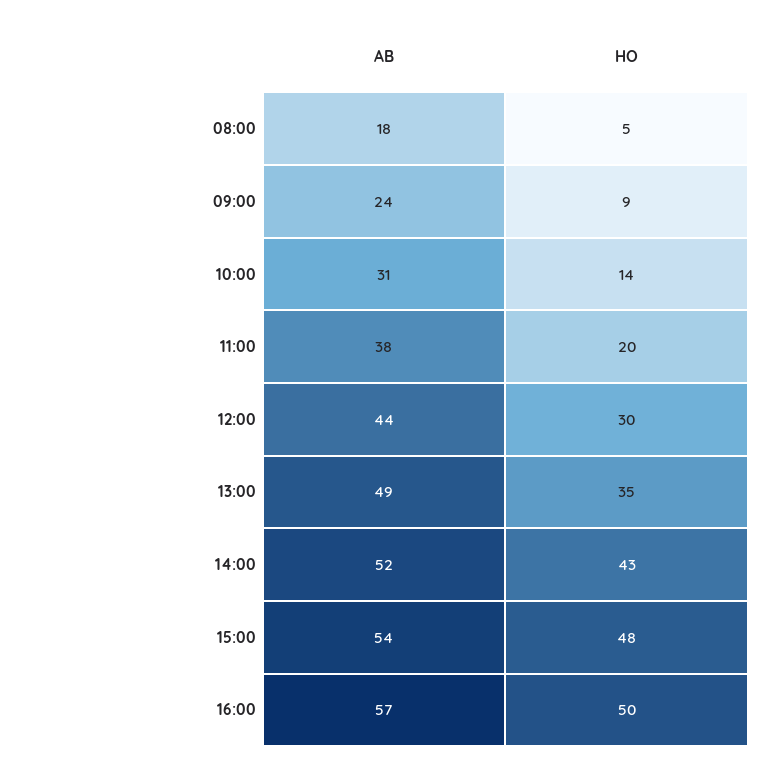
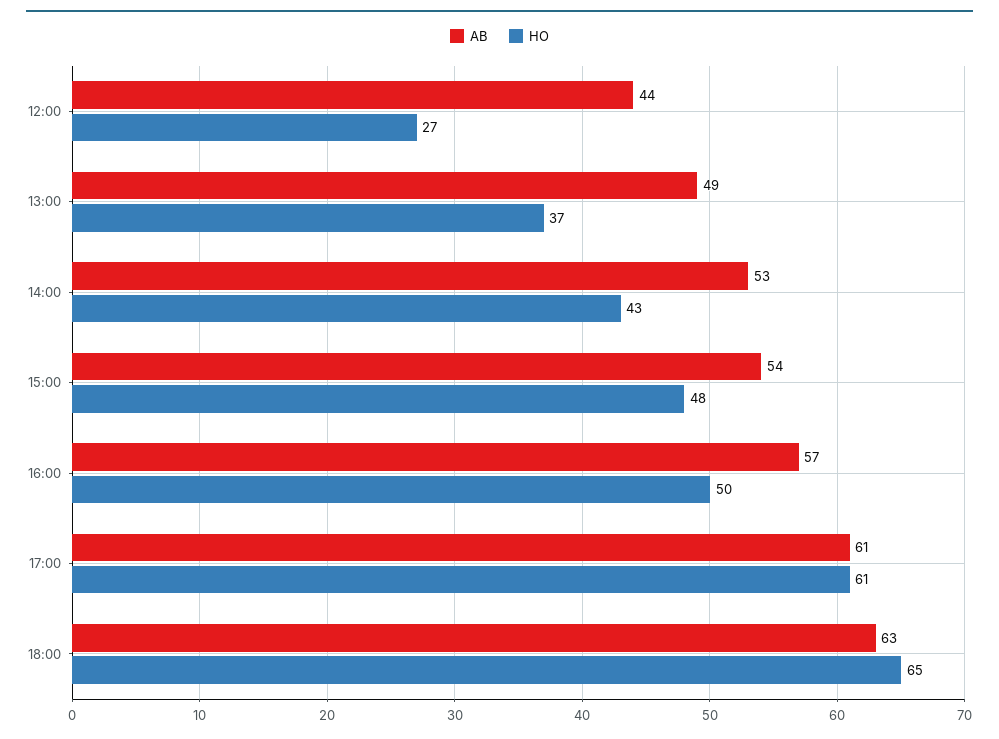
AB, 08:00: 18 -> none
HO, 08:00: 5 -> none
AB, 09:00: 24 -> none
HO, 09:00: 9 -> none
AB, 10:00: 31 -> none
HO, 10:00: 14 -> none
AB, 11:00: 38 -> none
HO, 11:00: 20 -> none
HO, 12:00: 30 -> 27
HO, 13:00: 35 -> 37
AB, 14:00: 52 -> 53
AB, 17:00: none -> 61
HO, 17:00: none -> 61
AB, 18:00: none -> 63
HO, 18:00: none -> 65

